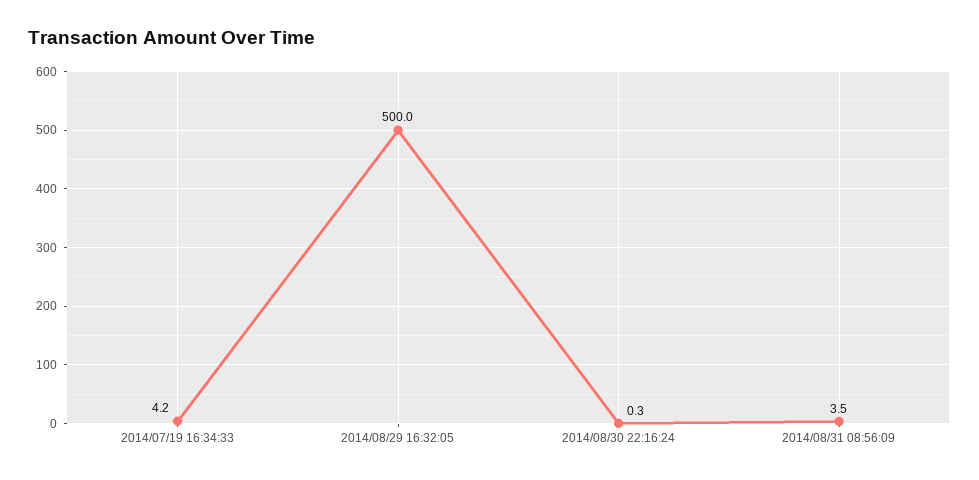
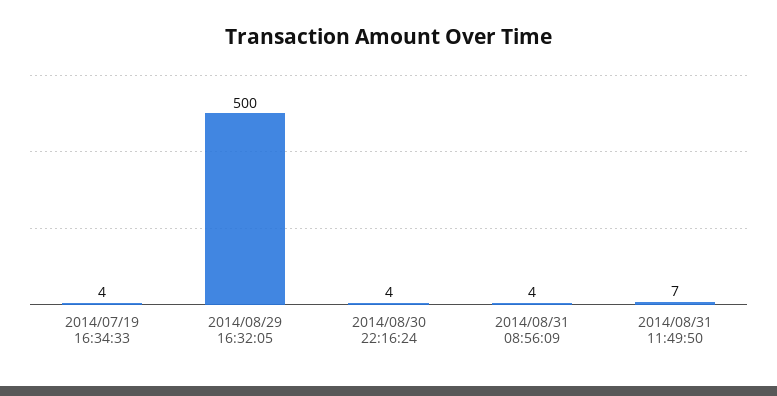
2014/08/30 22:16:24: 0.3 -> 4
2014/08/31 11:49:50: none -> 7

